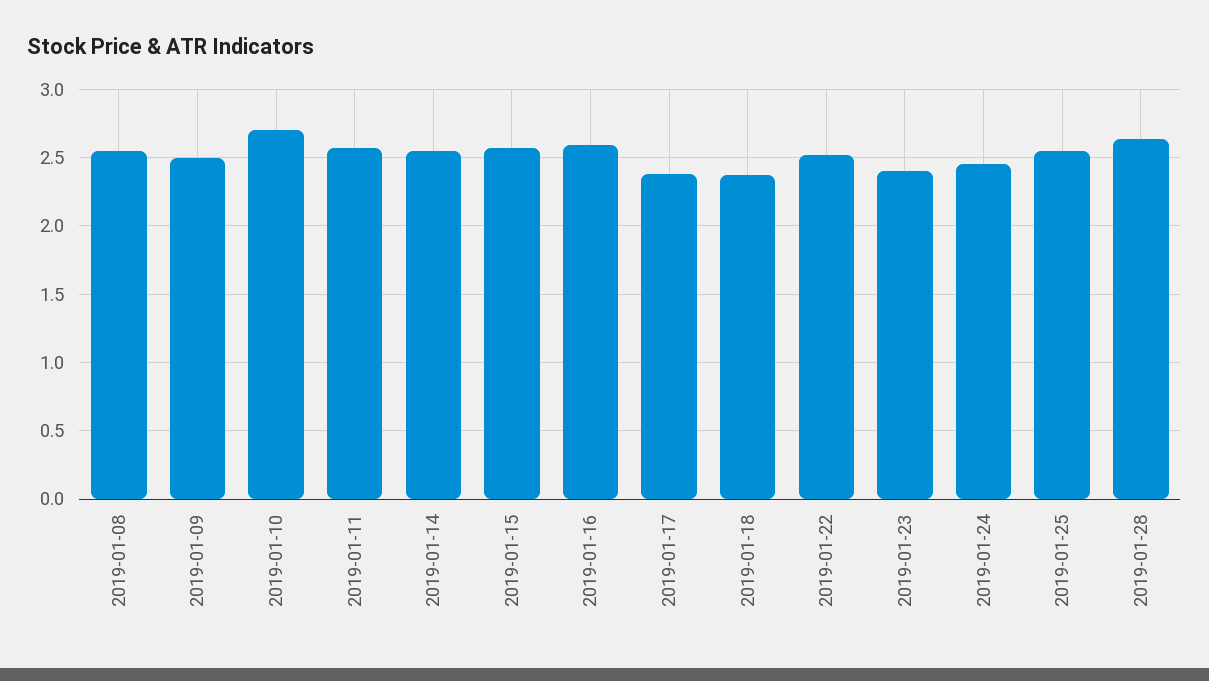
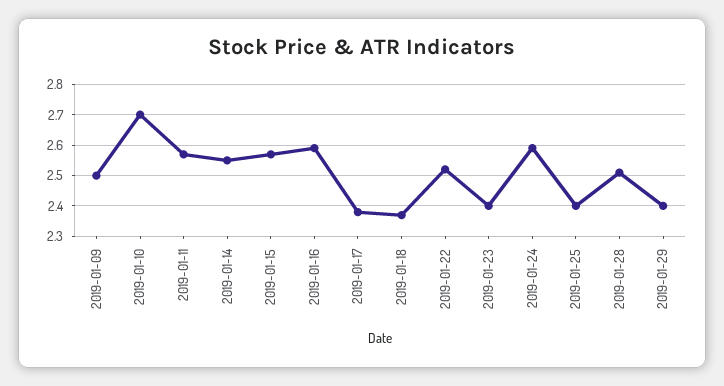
2019-01-08: 2.55 -> none
2019-01-24: 2.45 -> 2.6
2019-01-25: 2.55 -> 2.4
2019-01-28: 2.65 -> 2.5
2019-01-29: none -> 2.4

